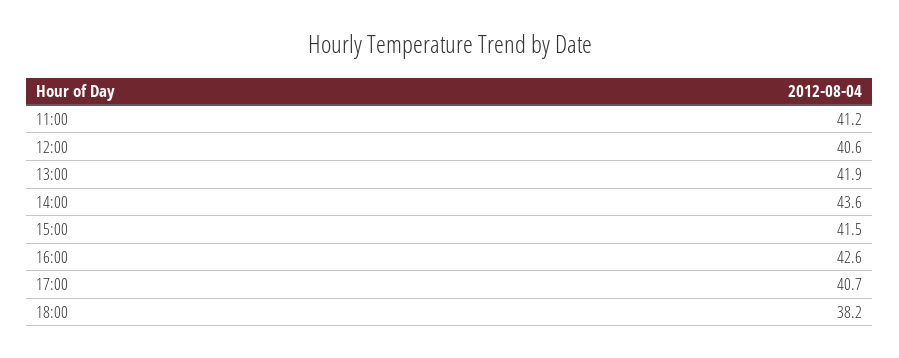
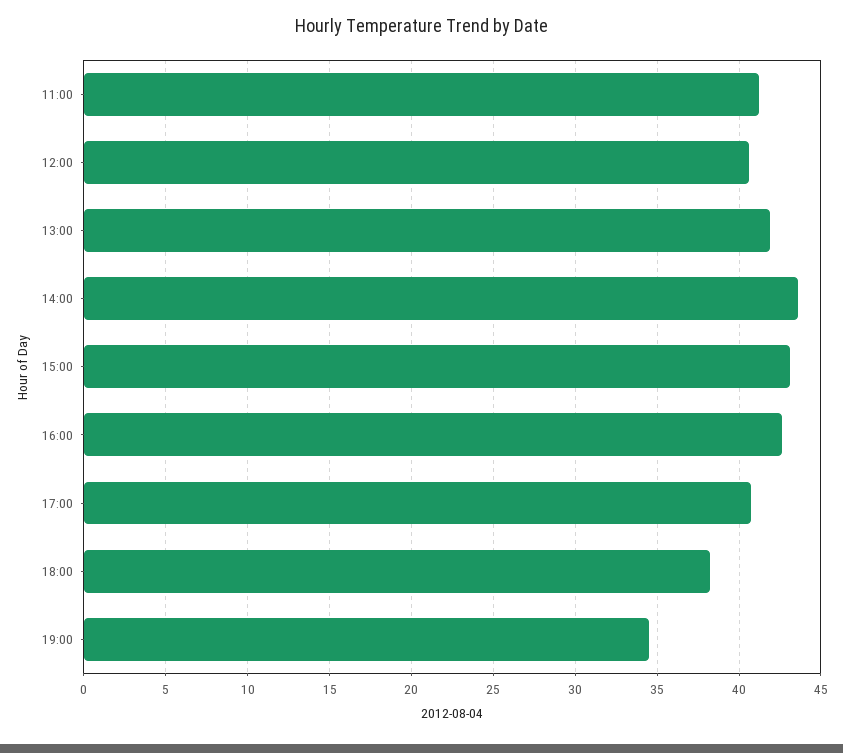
15:00: 41.5 -> 43
19:00: none -> 34.5

